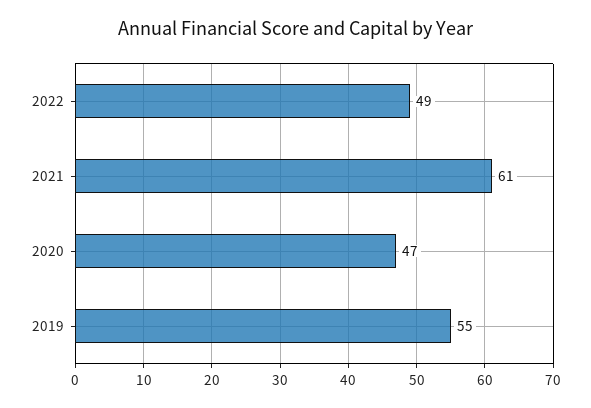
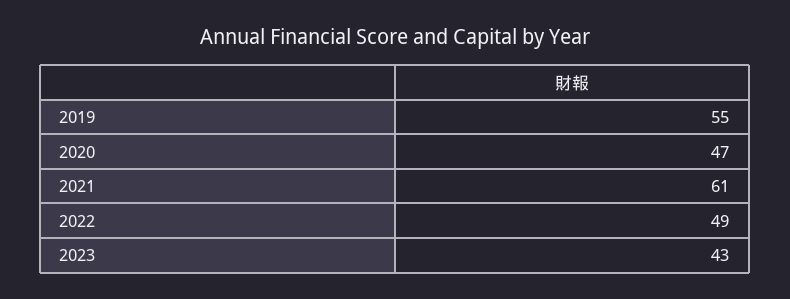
2023: none -> 43

